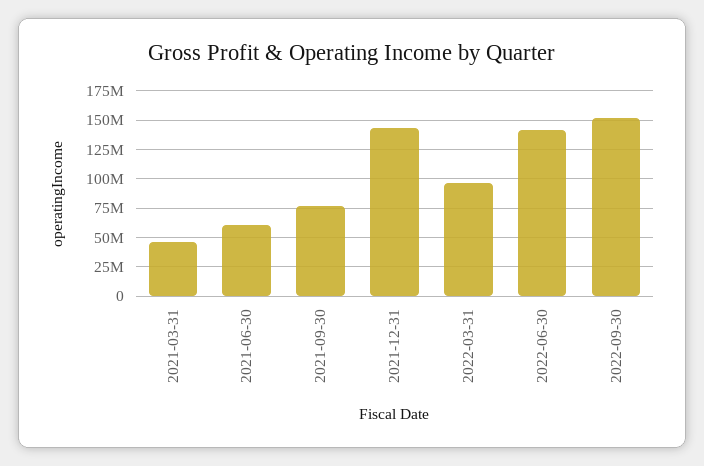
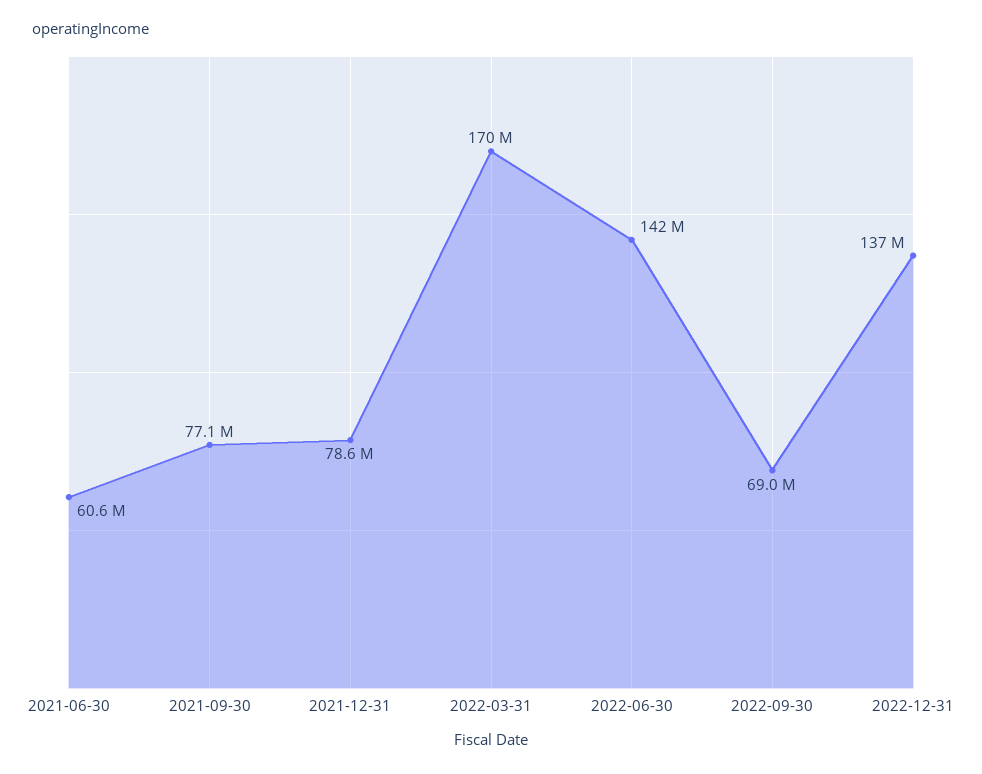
2021-03-31: 50000000 -> none
2021-12-31: 150000000 -> 78600000
2022-03-31: 100000000 -> 170000000
2022-09-30: 150000000 -> 69000000
2022-12-31: none -> 137000000

